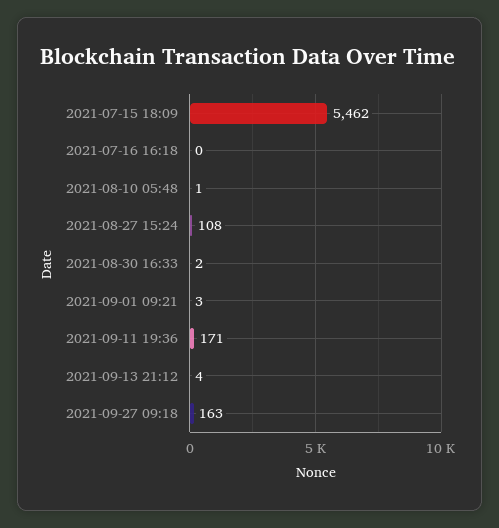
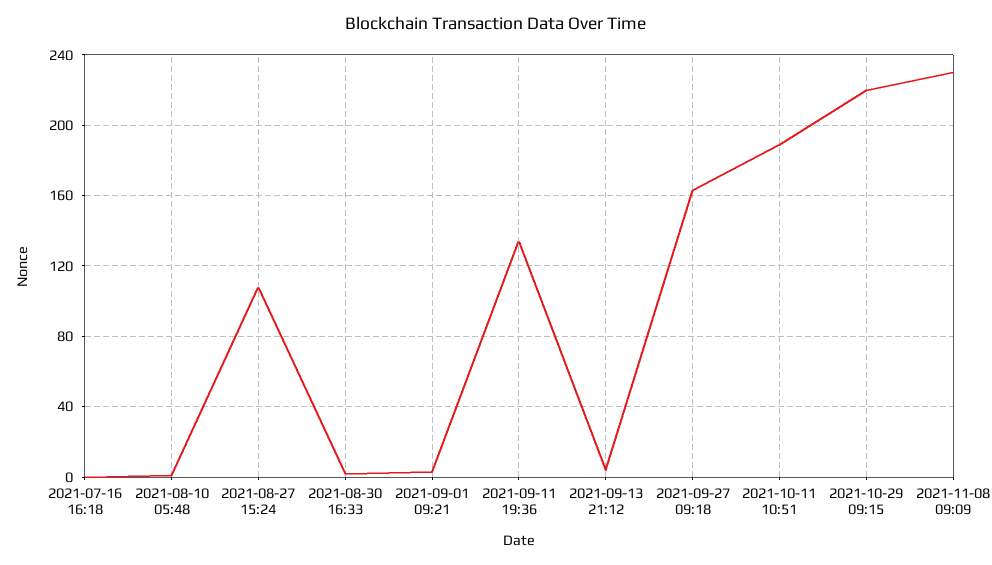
2021-07-15 18:09: 5462 -> none
2021-09-11 19:36: 171 -> 135
2021-10-11 10:51: none -> 190
2021-10-29 09:15: none -> 220
2021-11-08 09:09: none -> 230

